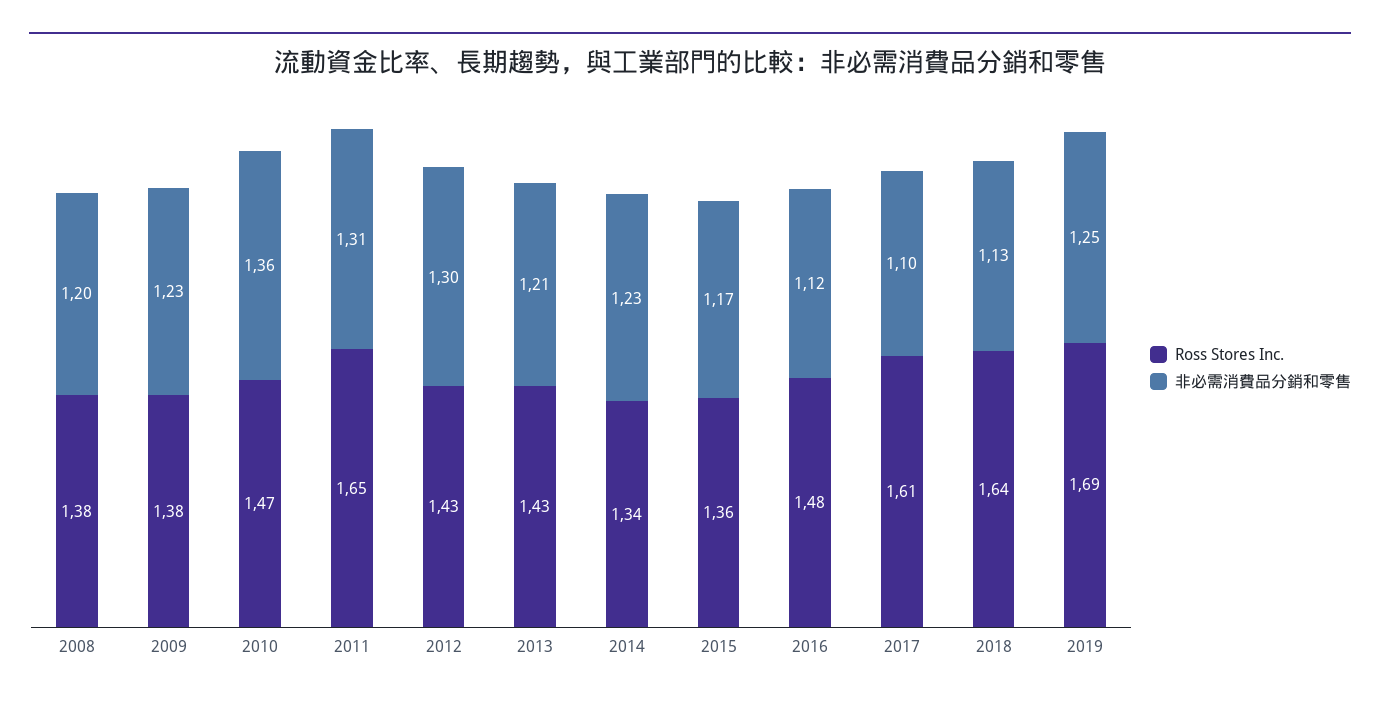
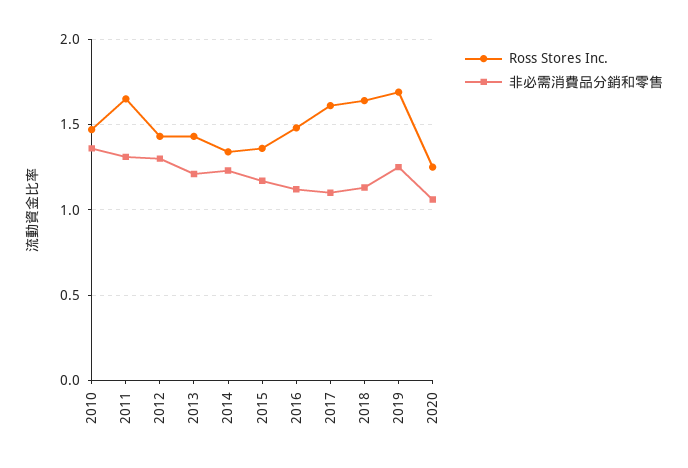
Ross Stores Inc., 2008: 1.38 -> none
非必需消費品分銷和零售, 2008: 1.2 -> none
Ross Stores Inc., 2009: 1.38 -> none
非必需消費品分銷和零售, 2009: 1.23 -> none
Ross Stores Inc., 2020: none -> 1.25
非必需消費品分銷和零售, 2020: none -> 1.05

